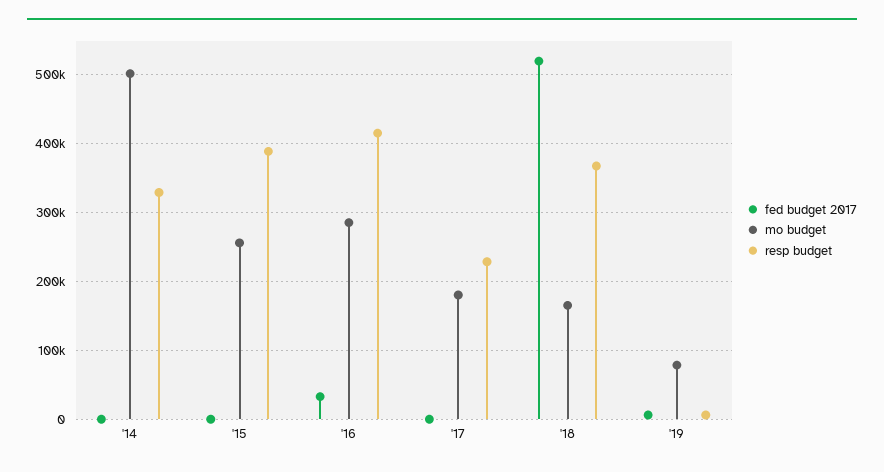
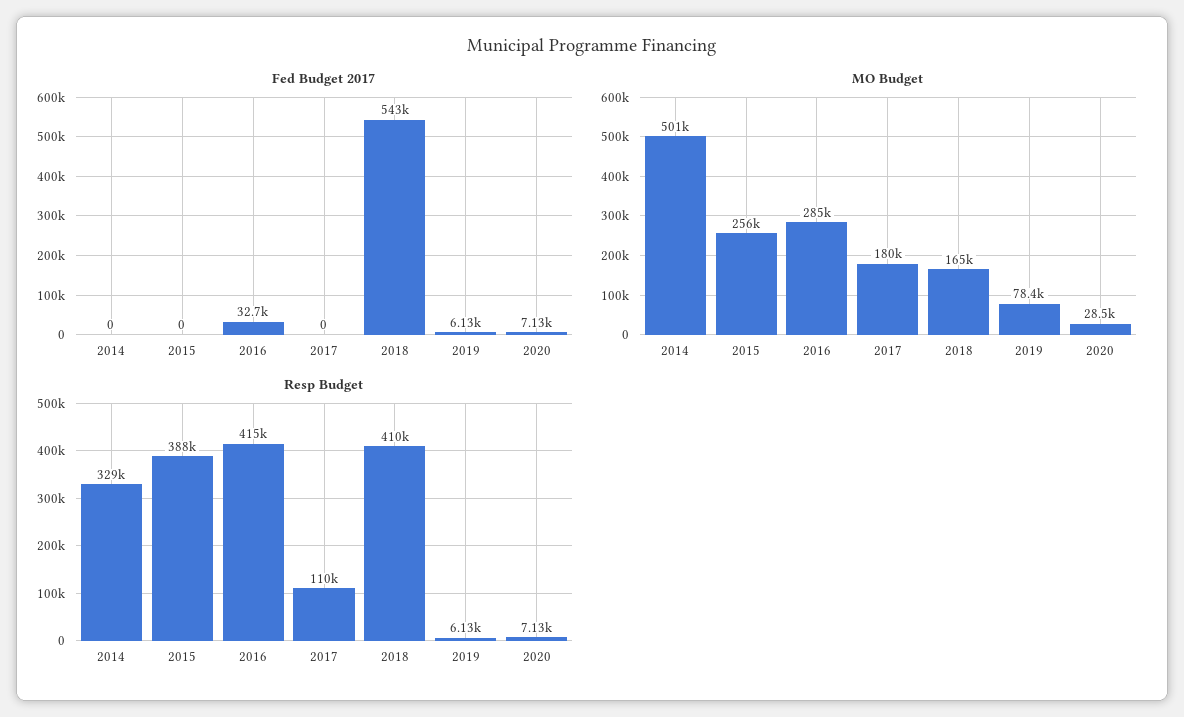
resp budget, '17: 230000 -> 110000
fed budget 2017, '18: 520000 -> 543000
resp budget, '18: 370000 -> 410000
fed budget 2017, 2020: none -> 7130
mo budget, 2020: none -> 28500
resp budget, 2020: none -> 7130

